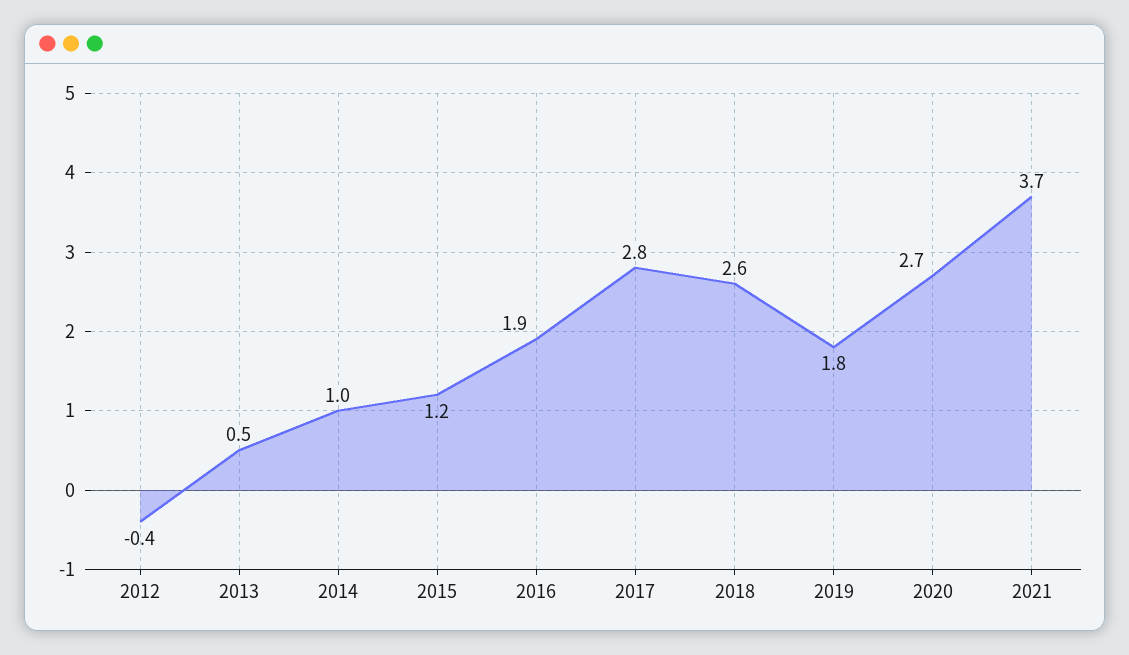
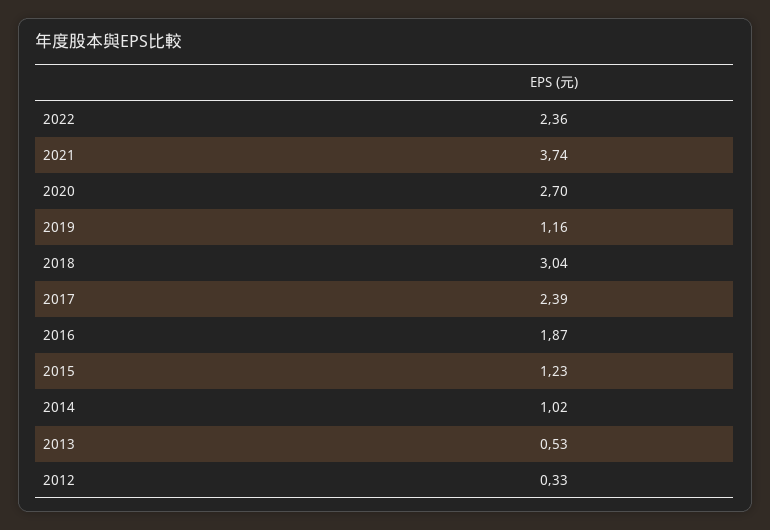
2012: -0.4 -> 0.33
2017: 2.8 -> 2.39
2018: 2.6 -> 3.04
2019: 1.8 -> 1.16
2022: none -> 2.36

